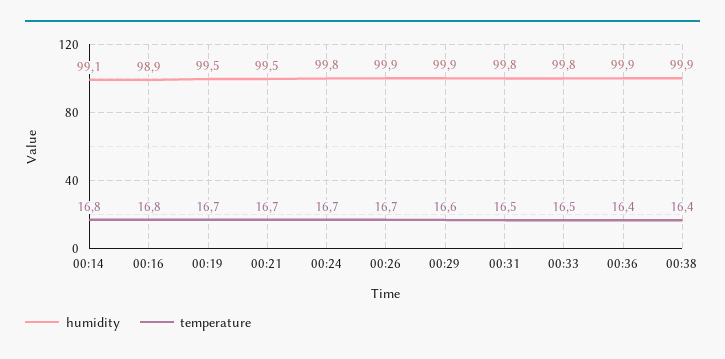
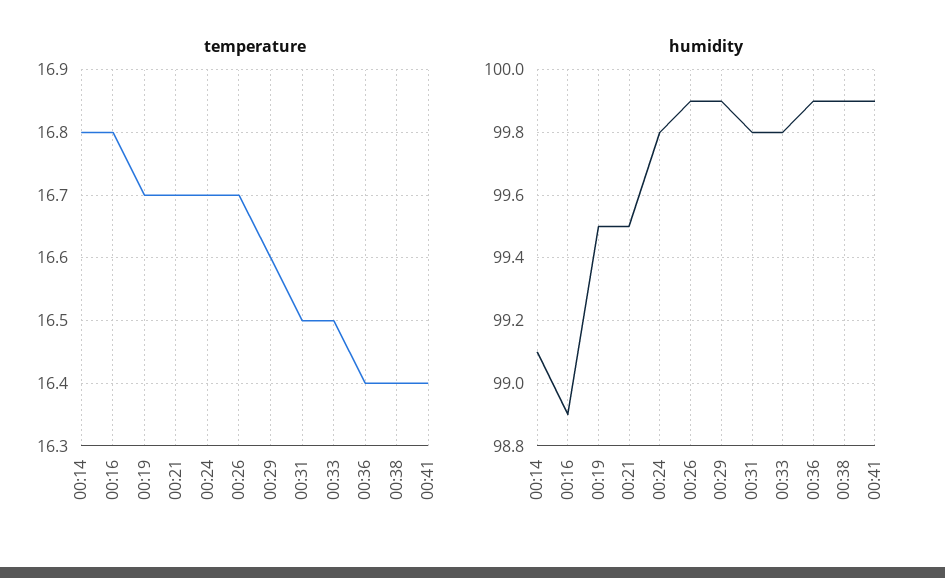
temperature, 00:41: none -> 16.4
humidity, 00:41: none -> 99.9

